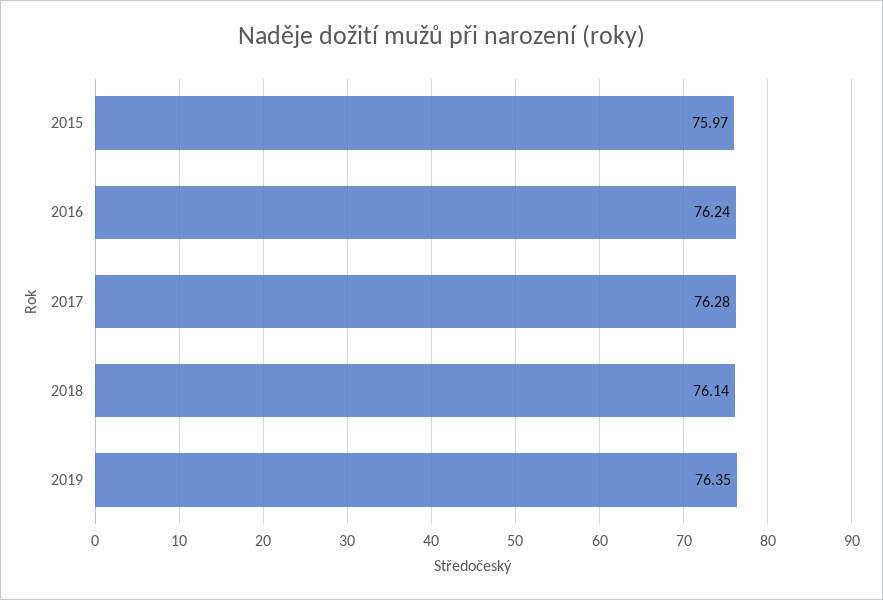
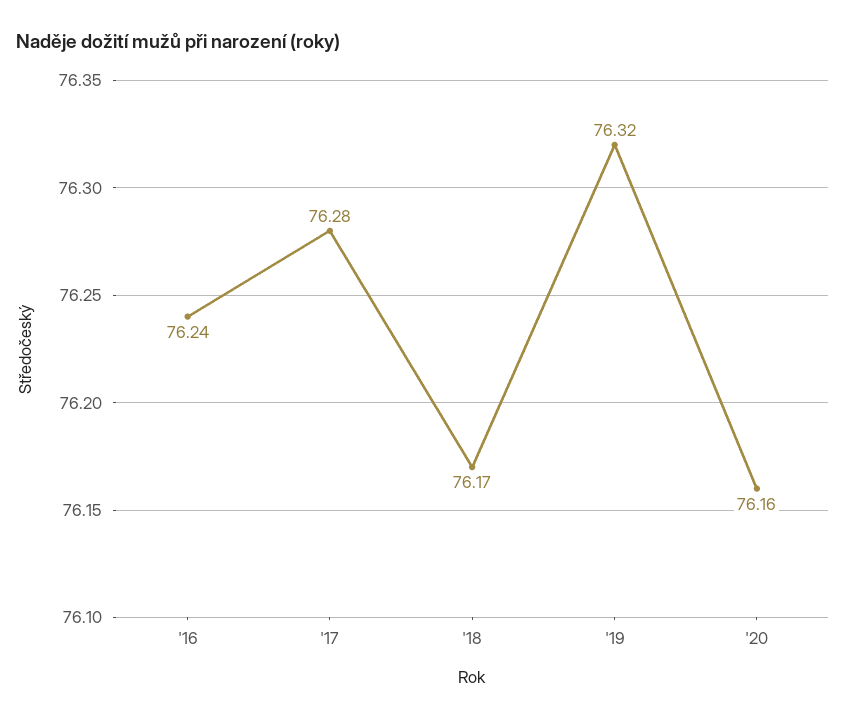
2015: 75.97 -> none
2018: 76.14 -> 76.17
2019: 76.35 -> 76.32
'20: none -> 76.16

